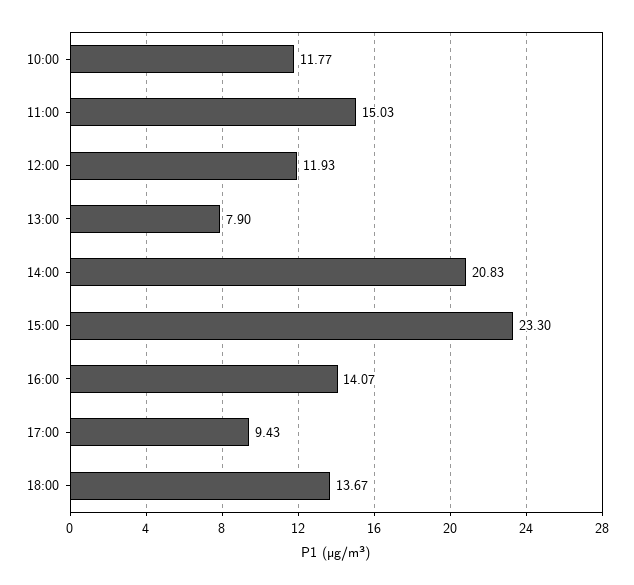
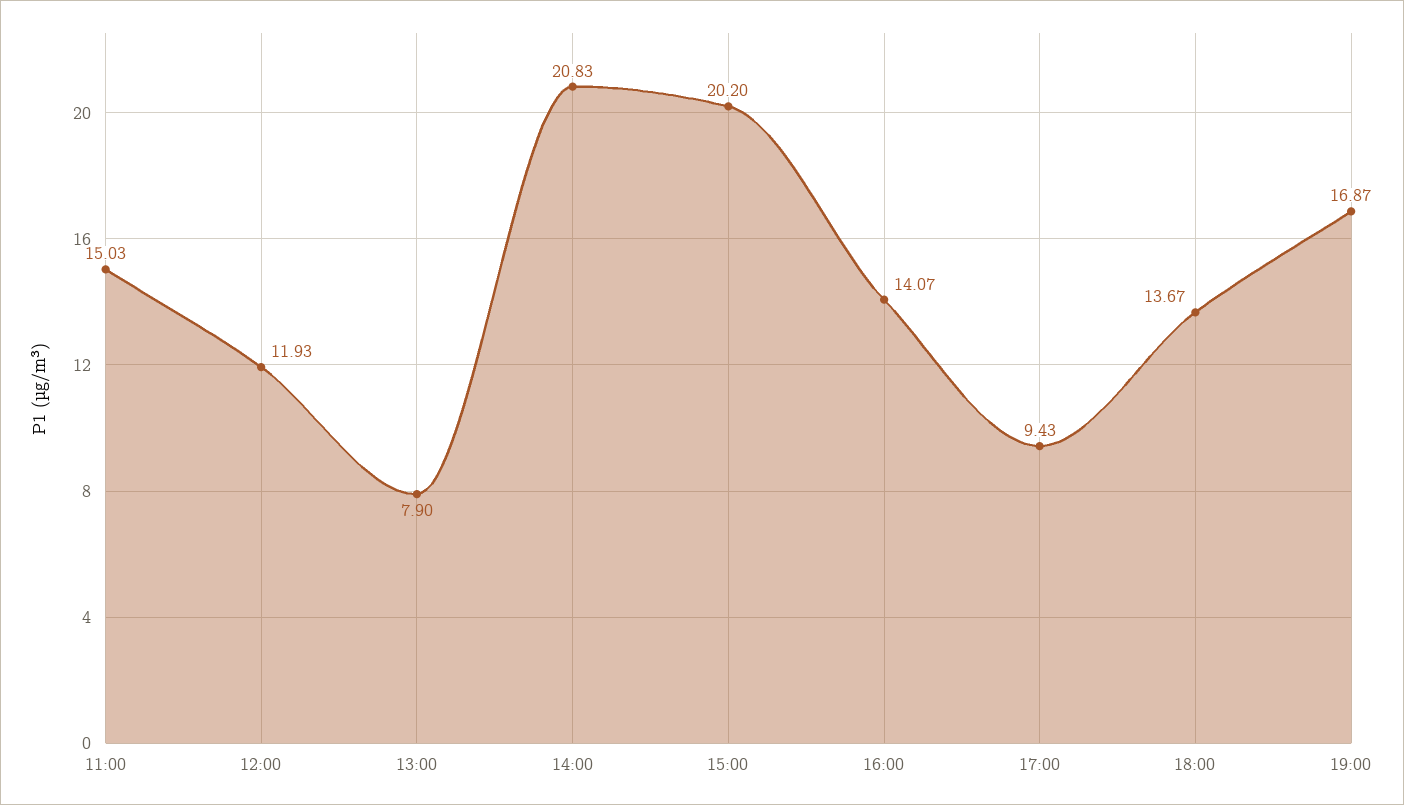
10:00: 11.77 -> none
15:00: 23.3 -> 20.2
19:00: none -> 16.87

